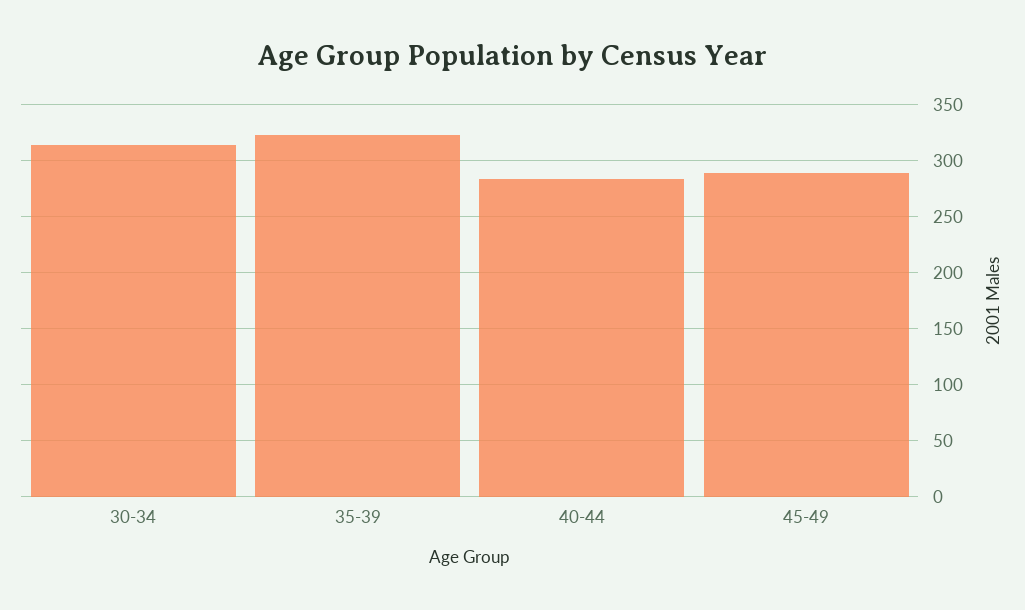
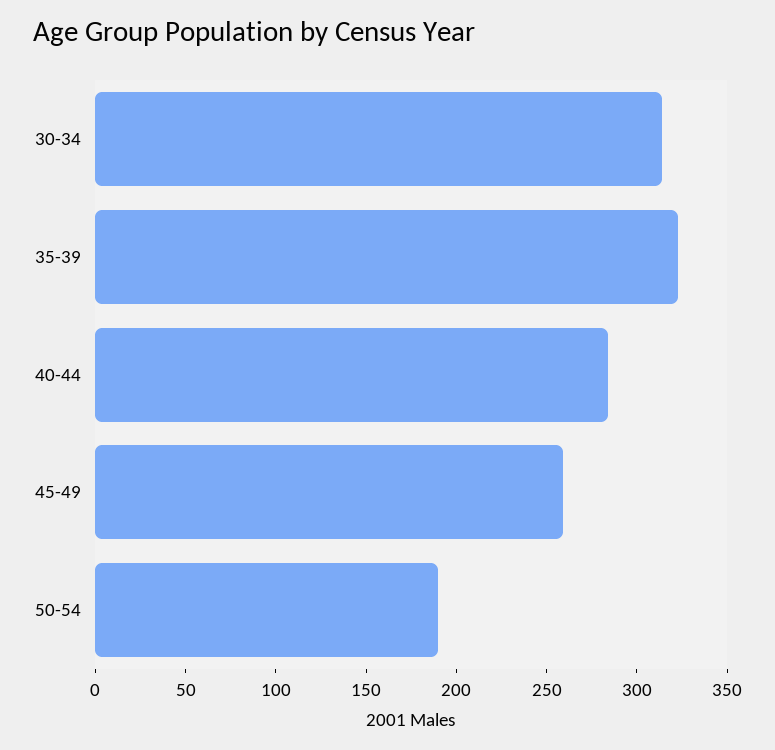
45-49: 290 -> 260
50-54: none -> 190

